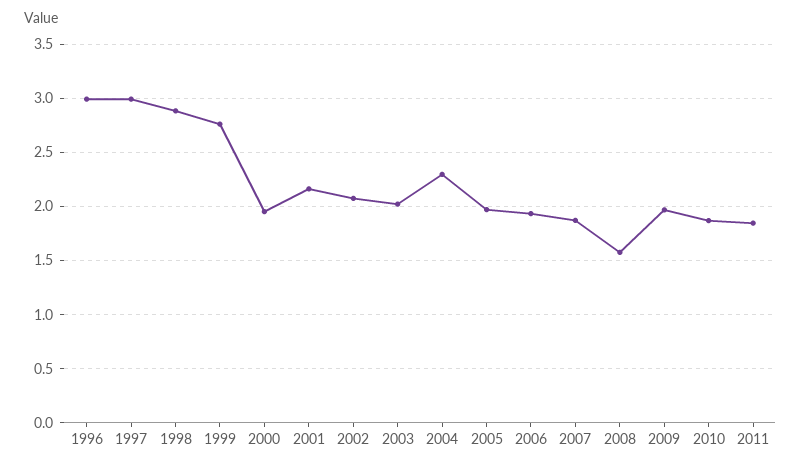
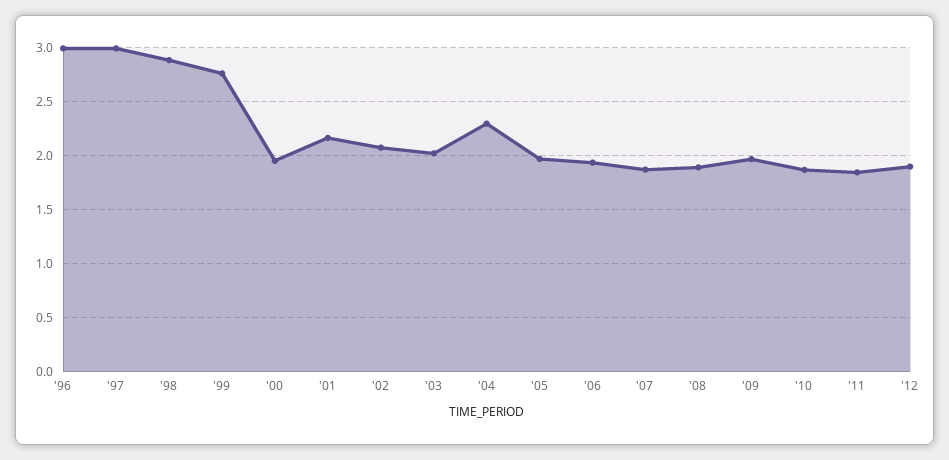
2008: 1.6 -> 1.9
'12: none -> 1.9

